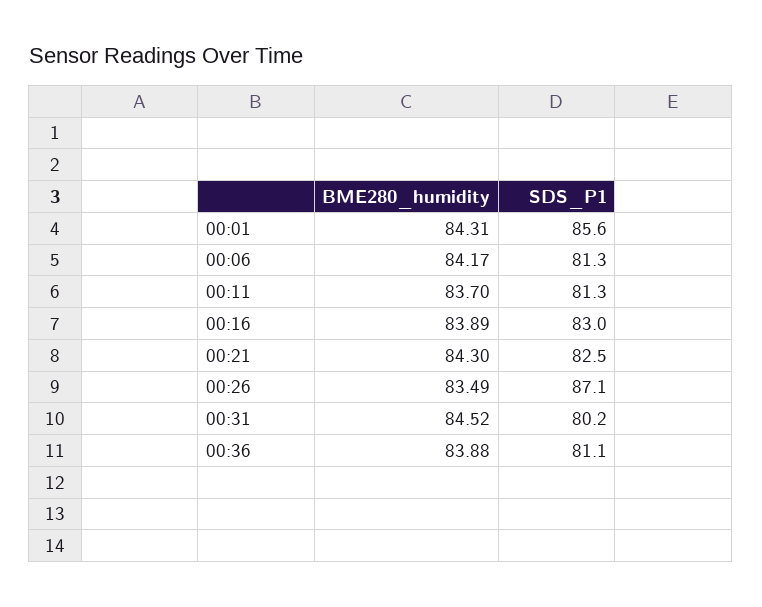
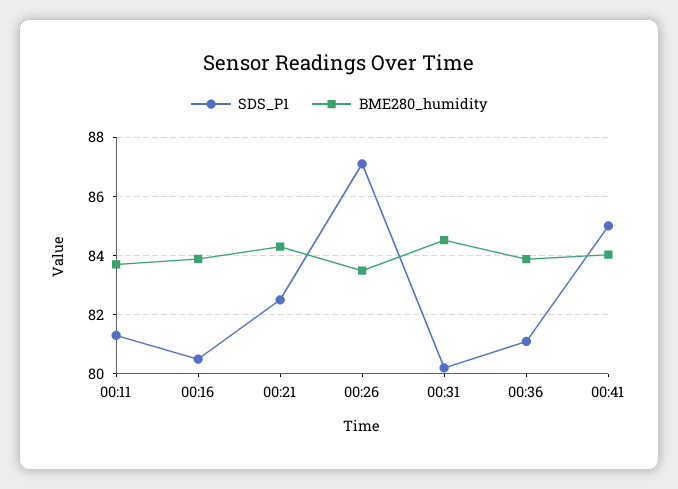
BME280_humidity, 00:01: 84.31 -> none
SDS_P1, 00:01: 85.6 -> none
BME280_humidity, 00:06: 84.17 -> none
SDS_P1, 00:06: 81.3 -> none
SDS_P1, 00:16: 83 -> 80.5
SDS_P1, 00:41: none -> 85
BME280_humidity, 00:41: none -> 84

